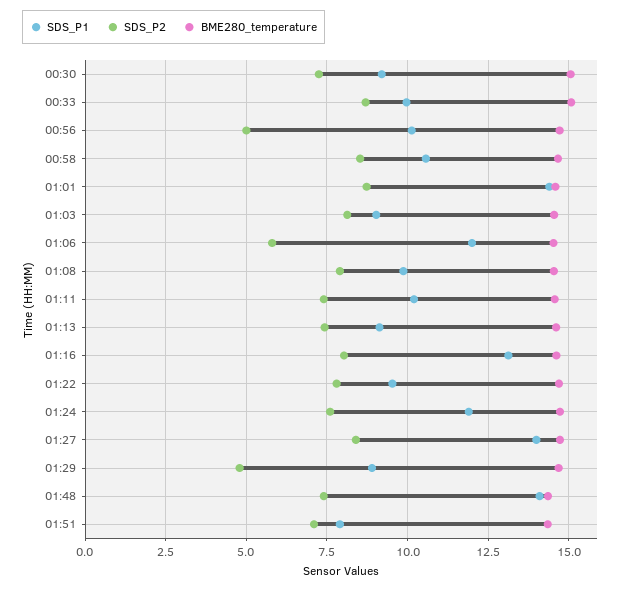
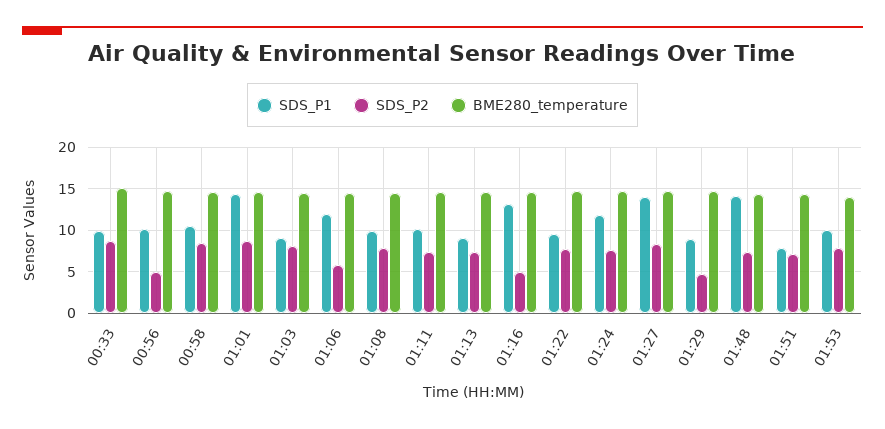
SDS_P1, 00:30: 9.25 -> none
SDS_P2, 00:30: 7.25 -> none
BME280_temperature, 00:30: 15 -> none
SDS_P2, 01:16: 8 -> 5
SDS_P1, 01:53: none -> 10
SDS_P2, 01:53: none -> 8
BME280_temperature, 01:53: none -> 14

